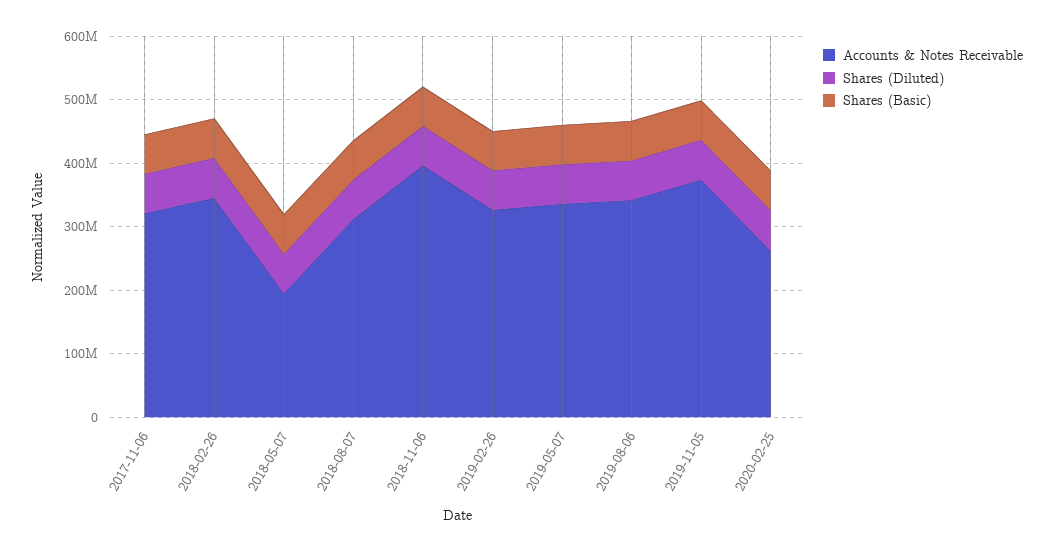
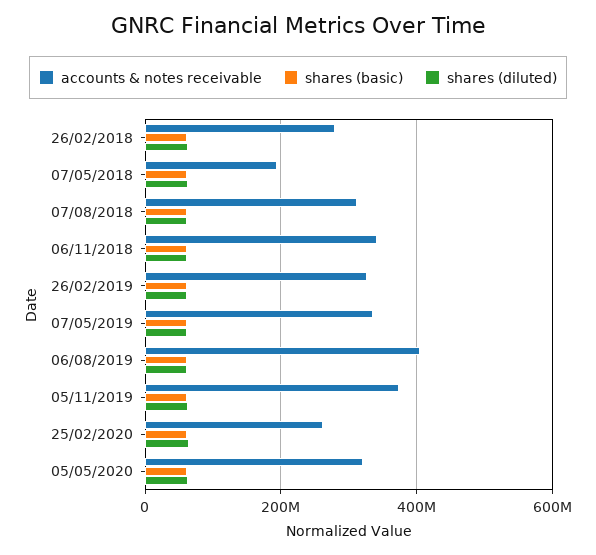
Accounts & Notes Receivable, 2017-11-06: 320000000 -> none
Shares (Diluted), 2017-11-06: 60000000 -> none
Shares (Basic), 2017-11-06: 60000000 -> none
Accounts & Notes Receivable, 2018-02-26: 340000000 -> 280000000
Accounts & Notes Receivable, 2018-11-06: 400000000 -> 340000000
Accounts & Notes Receivable, 2019-08-06: 340000000 -> 400000000
Accounts & Notes Receivable, 05/05/2020: none -> 320000000
Shares (Basic), 05/05/2020: none -> 60000000
Shares (Diluted), 05/05/2020: none -> 60000000

